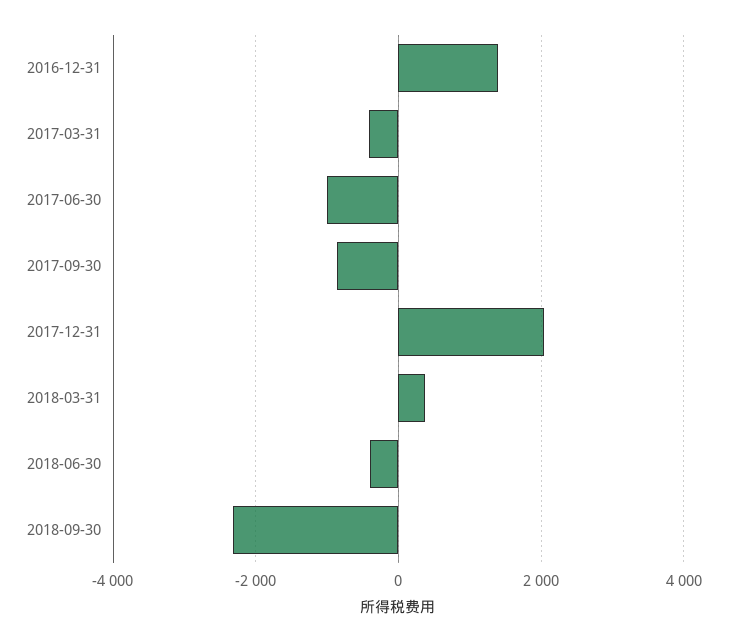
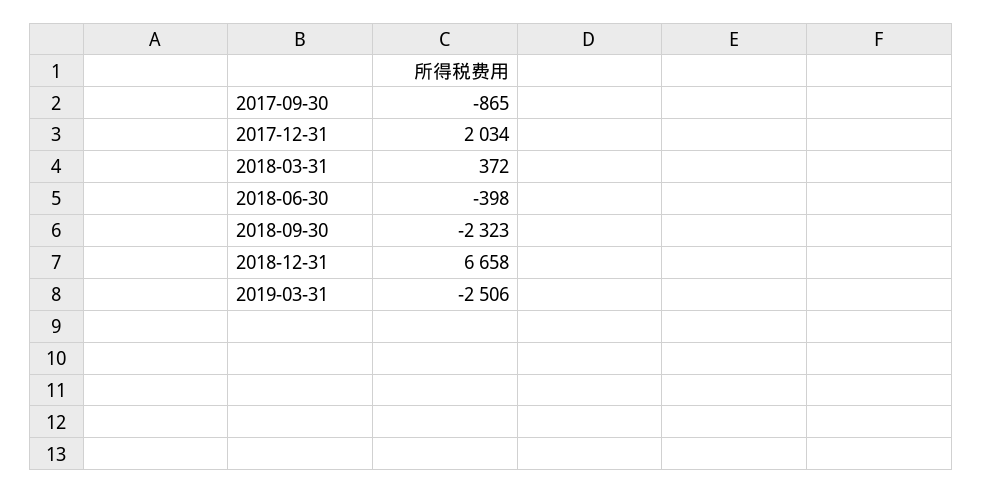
2016-12-31: 1400 -> none
2017-03-31: -400 -> none
2017-06-30: -1000 -> none
2018-12-31: none -> 6658
2019-03-31: none -> -2506

